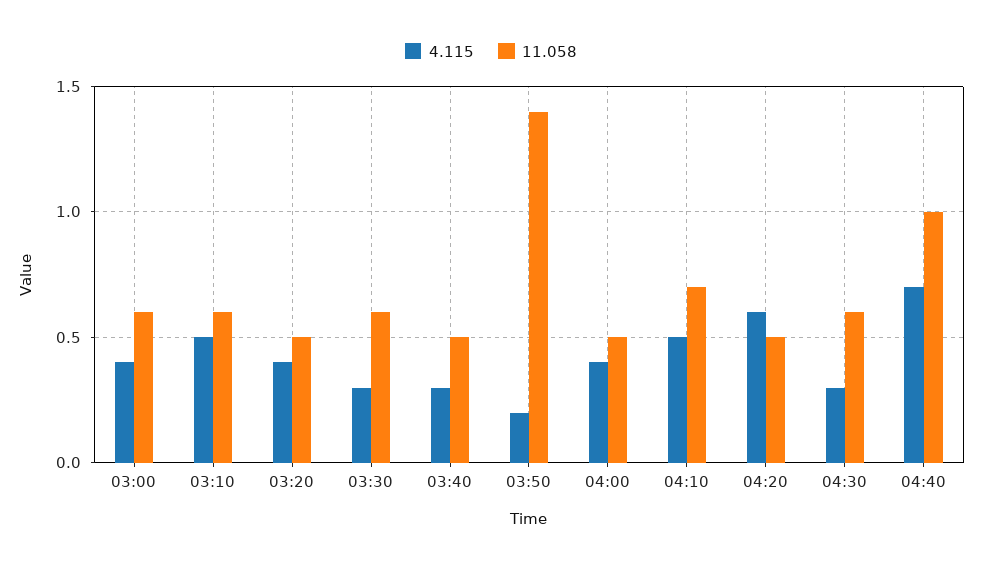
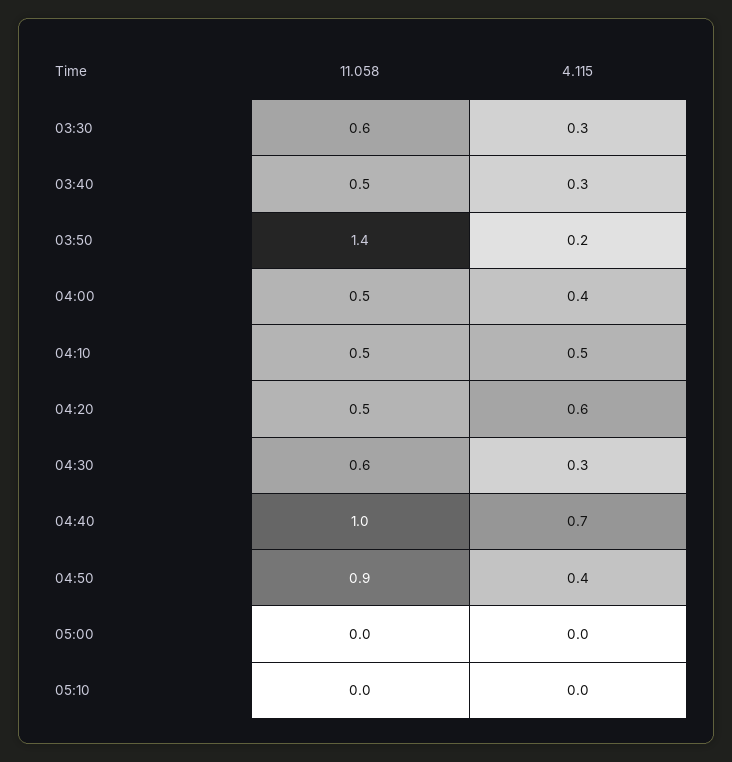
4.115, 03:00: 0.4 -> none
11.058, 03:00: 0.6 -> none
4.115, 03:10: 0.5 -> none
11.058, 03:10: 0.6 -> none
4.115, 03:20: 0.4 -> none
11.058, 03:20: 0.5 -> none
11.058, 04:10: 0.7 -> 0.5
11.058, 04:50: none -> 0.9
4.115, 04:50: none -> 0.4
11.058, 05:00: none -> 0
4.115, 05:00: none -> 0
11.058, 05:10: none -> 0
4.115, 05:10: none -> 0

